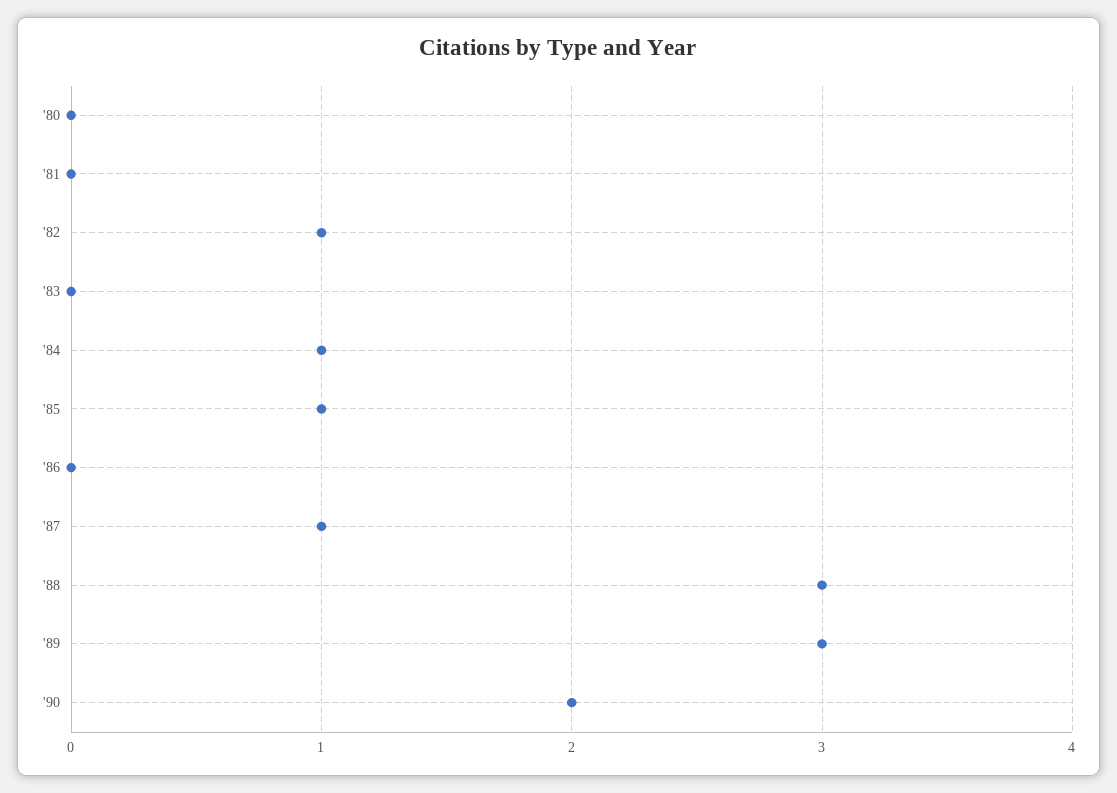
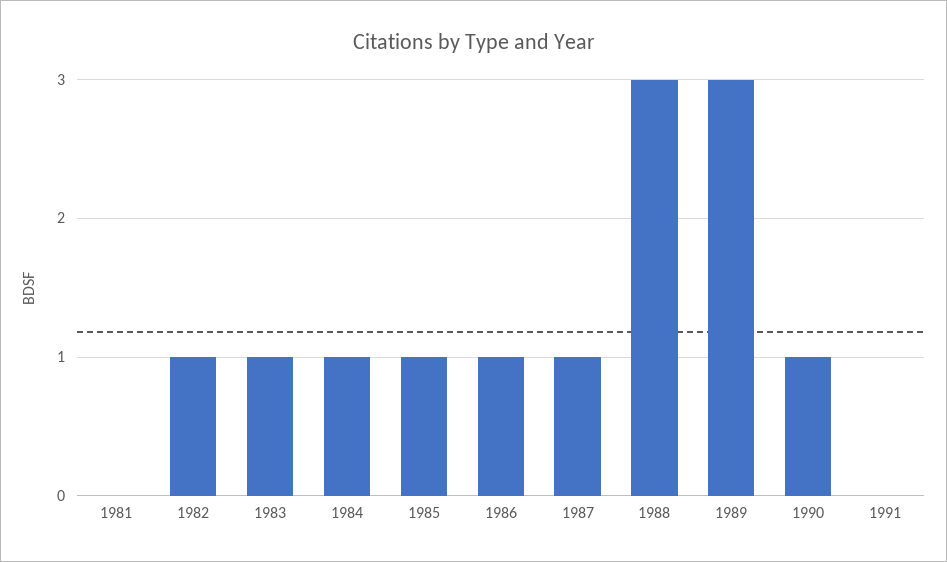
'80: 0 -> none
'83: 0 -> 1
'86: 0 -> 1
'90: 2 -> 1
1991: none -> 0

